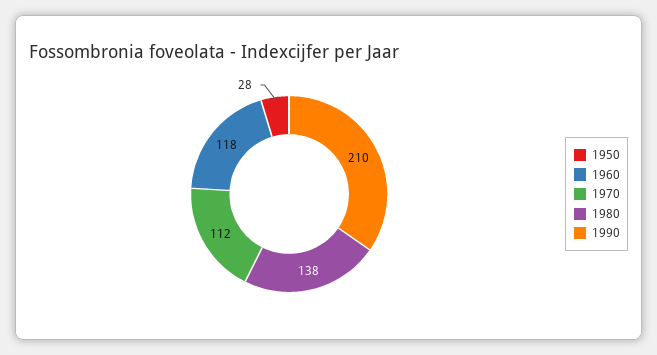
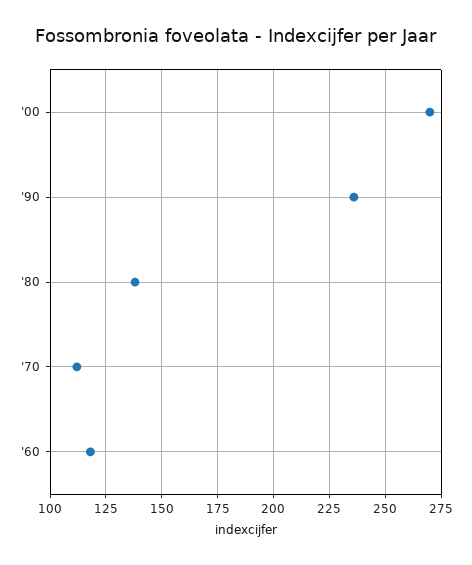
1950: 28 -> none
1990: 210 -> 235
'00: none -> 270

